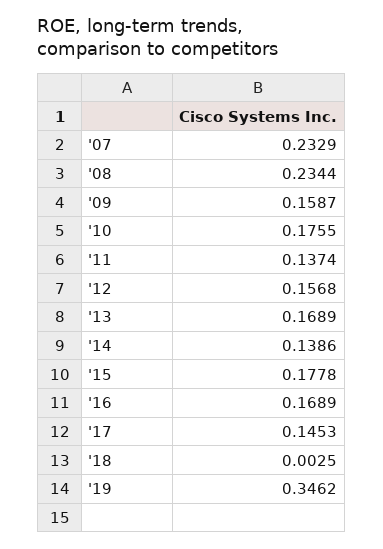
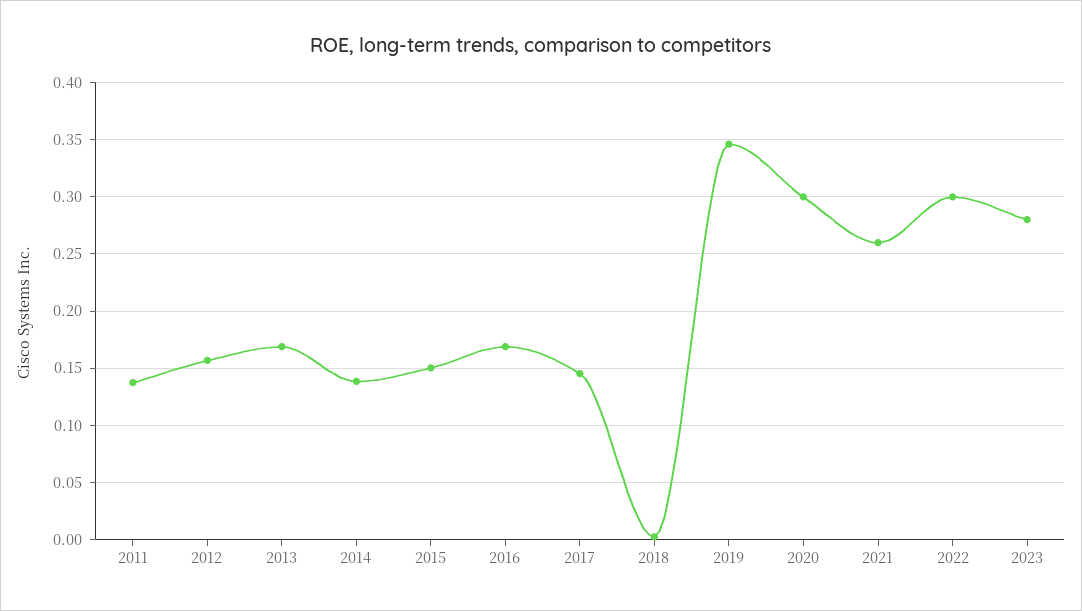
'07: 0.2329 -> none
'08: 0.2344 -> none
'09: 0.1587 -> none
'10: 0.1755 -> none
'15: 0.1778 -> 0.15
2020: none -> 0.3
2021: none -> 0.26
2022: none -> 0.3
2023: none -> 0.28

